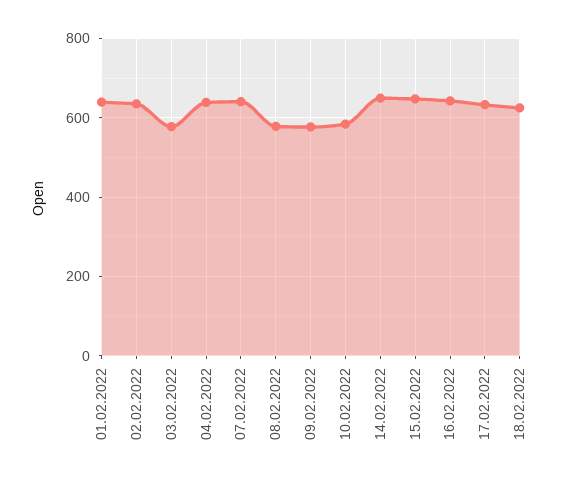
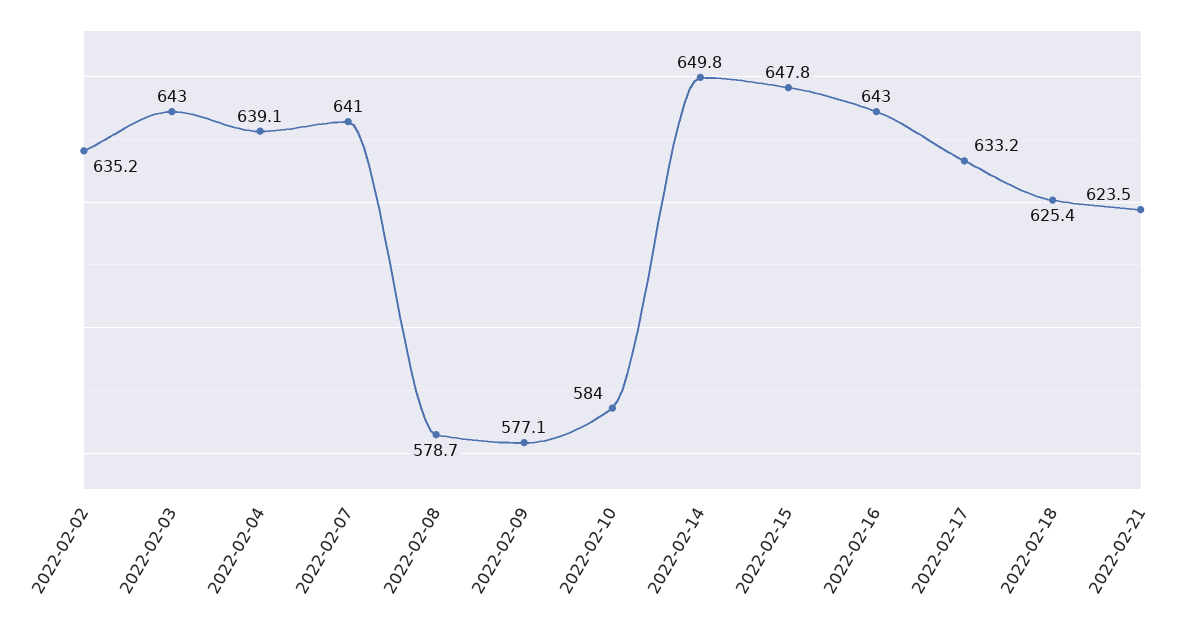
01.02.2022: 640 -> none
03.02.2022: 580 -> 643
2022-02-21: none -> 623.5

